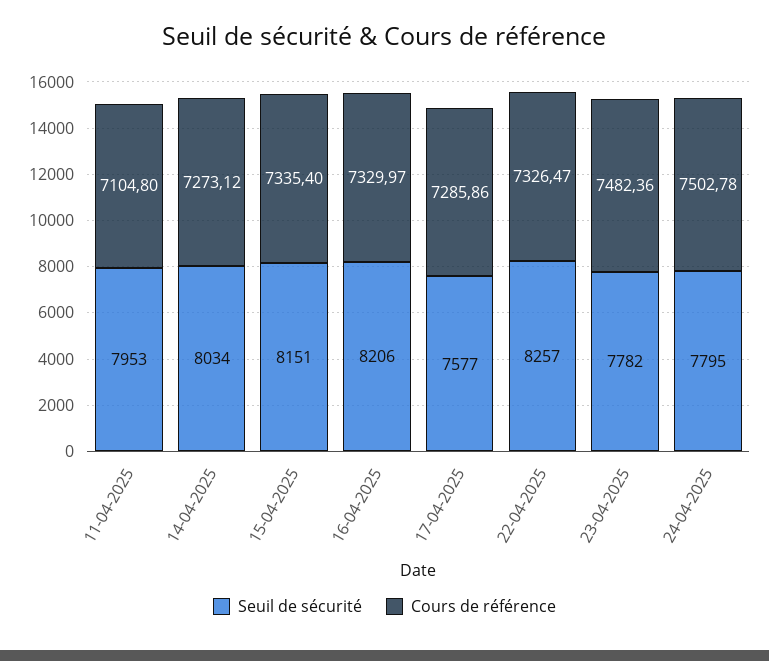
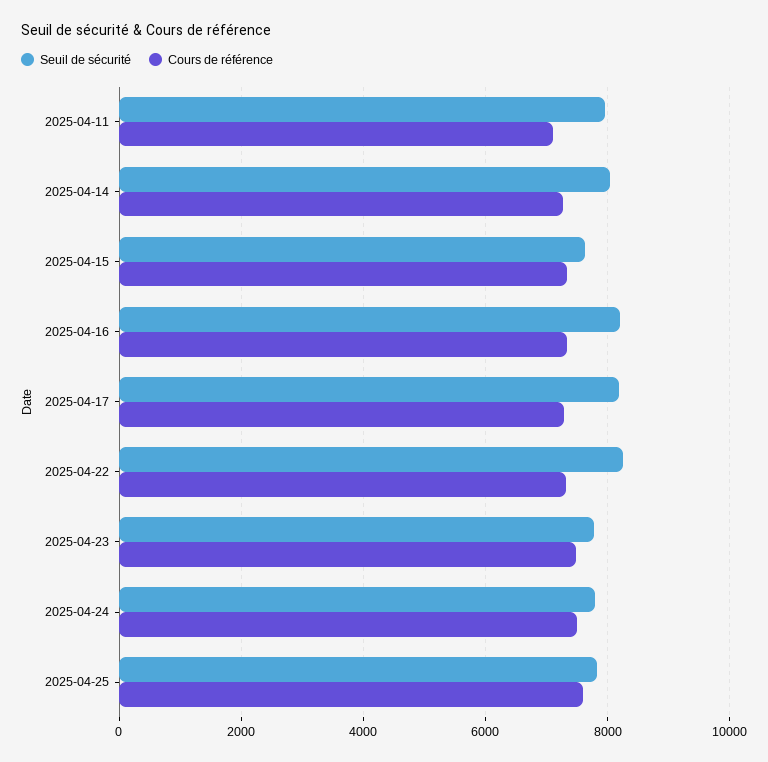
Seuil de sécurité, 15-04-2025: 8151 -> 7600
Seuil de sécurité, 17-04-2025: 7577 -> 8200
Seuil de sécurité, 2025-04-25: none -> 7800
Cours de référence, 2025-04-25: none -> 7600

